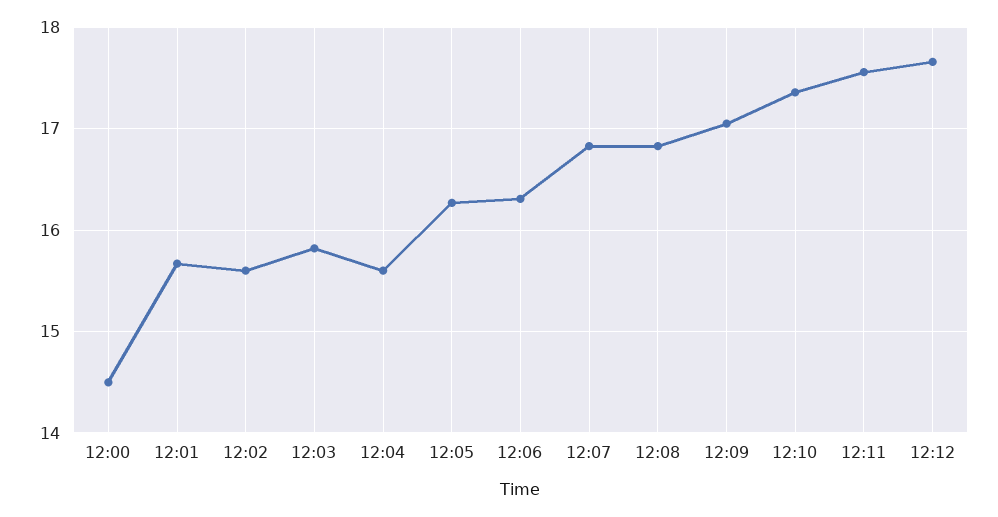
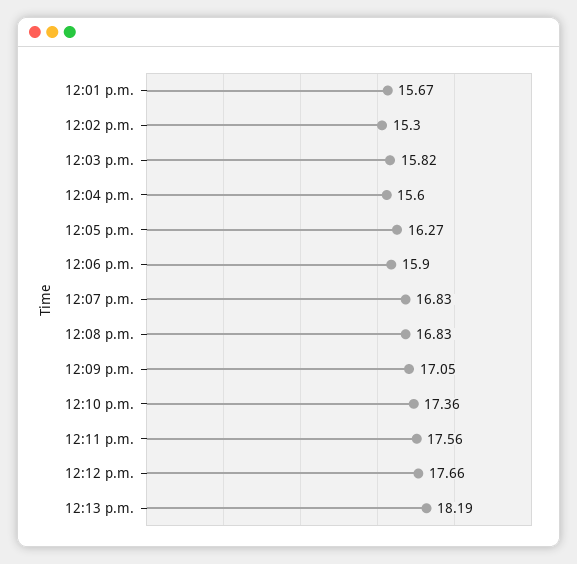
12:00: 14.5 -> none
12:02: 15.6 -> 15.3
12:06: 16.3 -> 15.9
12:13 p.m.: none -> 18.19

